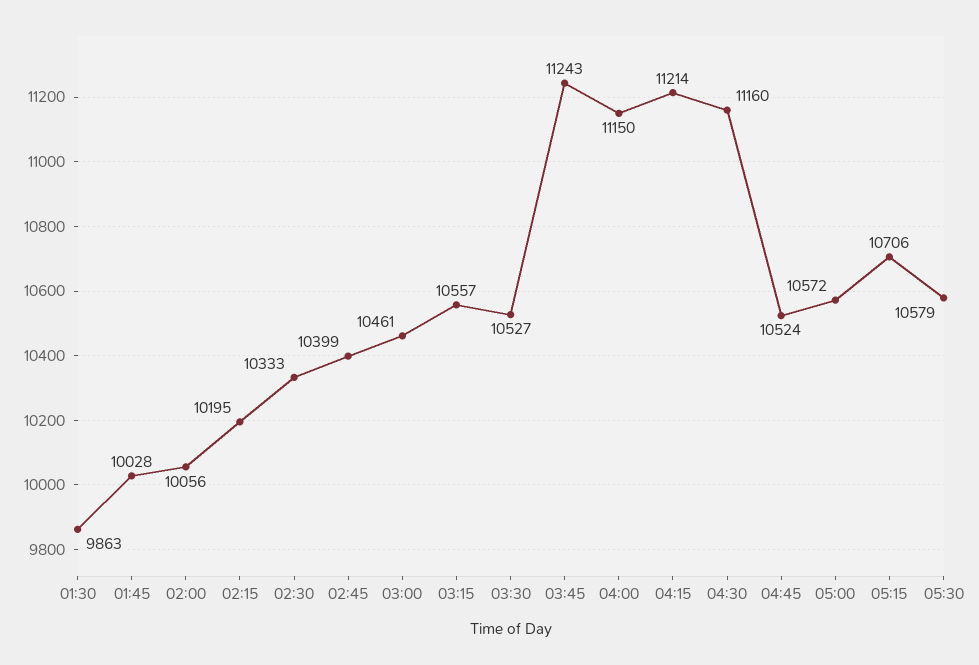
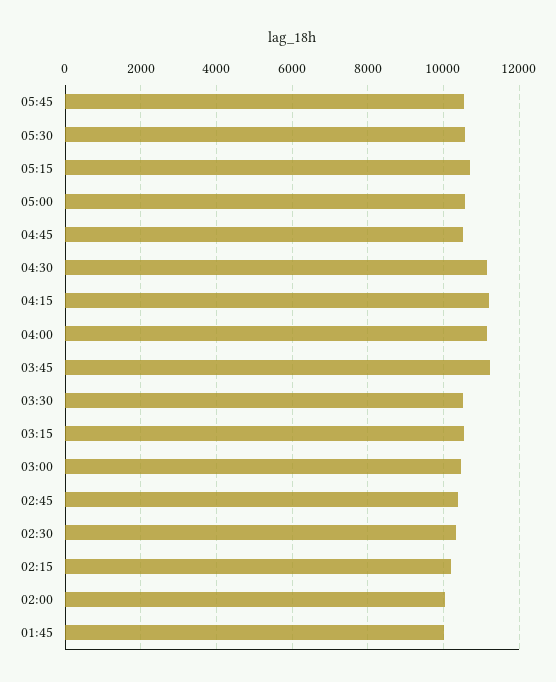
01:30: 9863 -> none
05:45: none -> 10600

